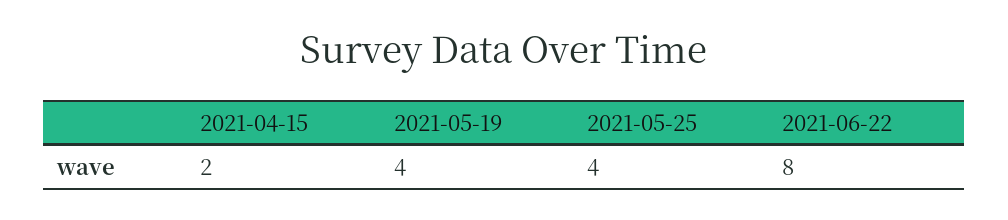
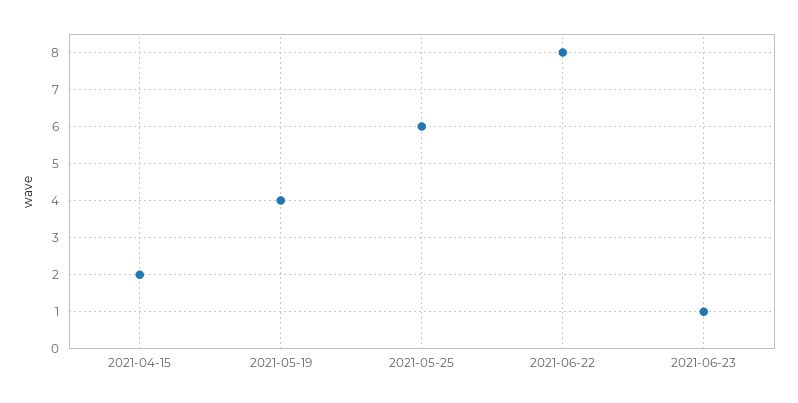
2021-05-25: 4 -> 6
2021-06-23: none -> 1

